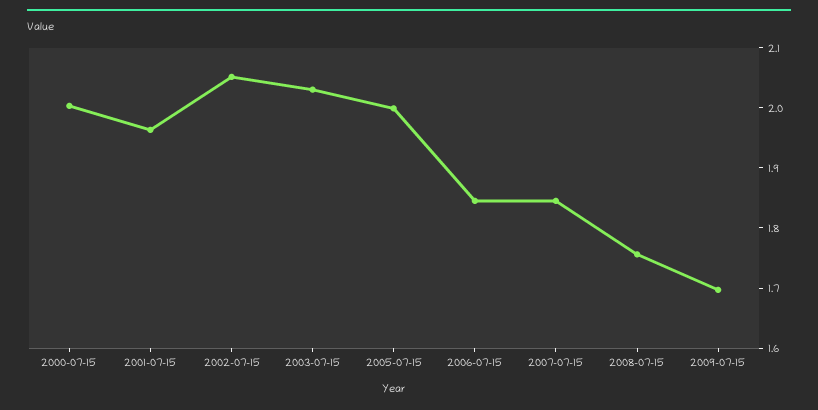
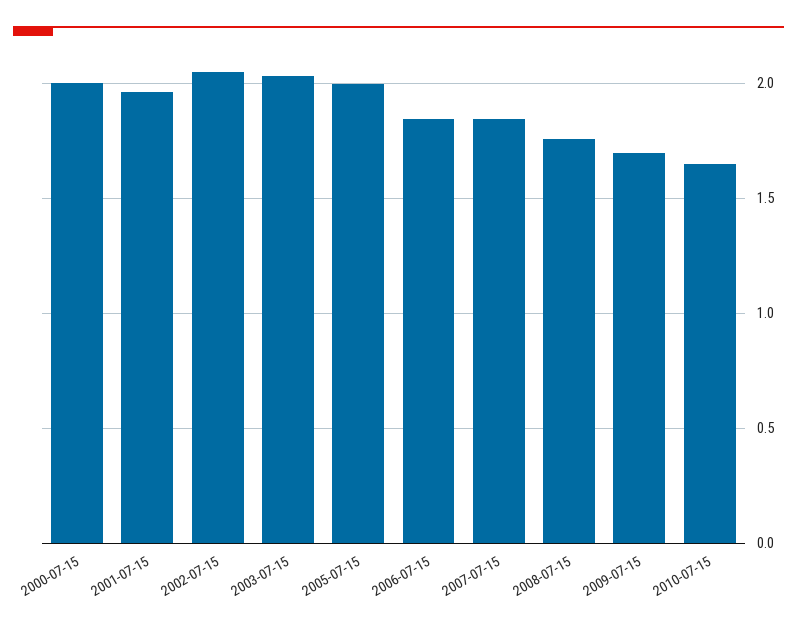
2010-07-15: none -> 1.65

